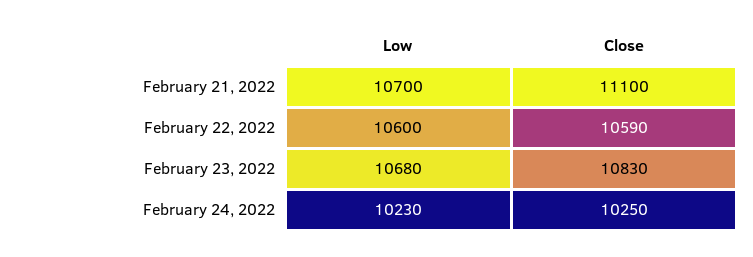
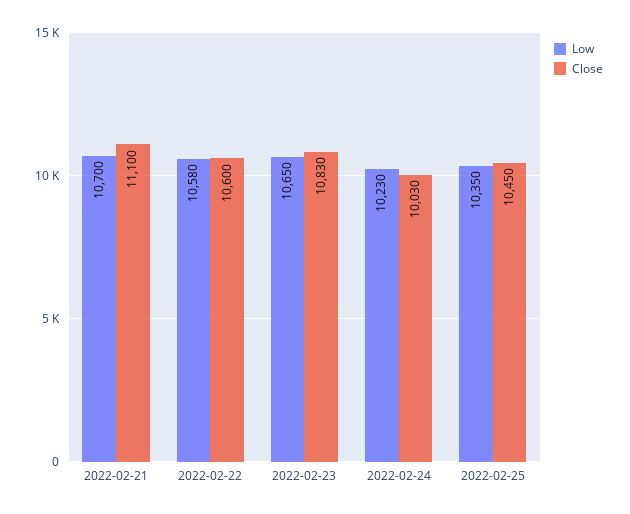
Low, February 22, 2022: 10600 -> 10580
Close, February 22, 2022: 10590 -> 10600
Low, February 23, 2022: 10680 -> 10650
Close, February 24, 2022: 10250 -> 10030
Low, 2022-02-25: none -> 10350
Close, 2022-02-25: none -> 10450

